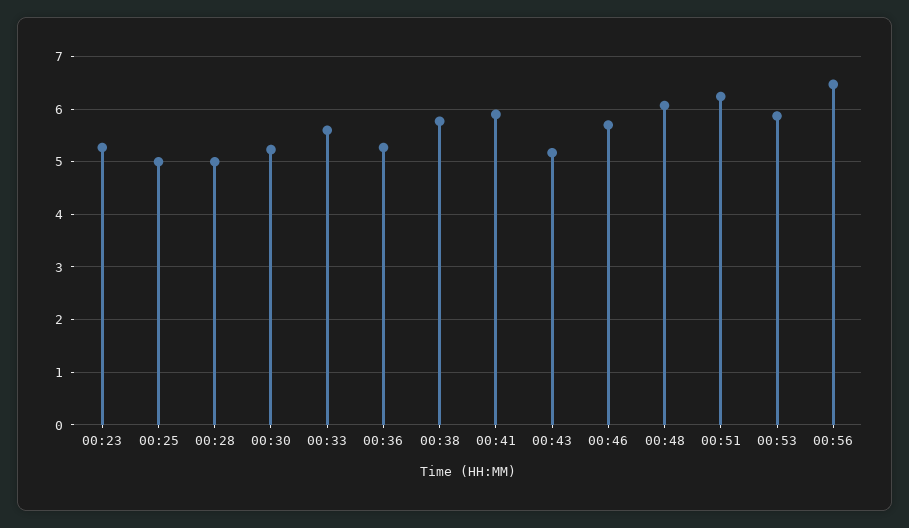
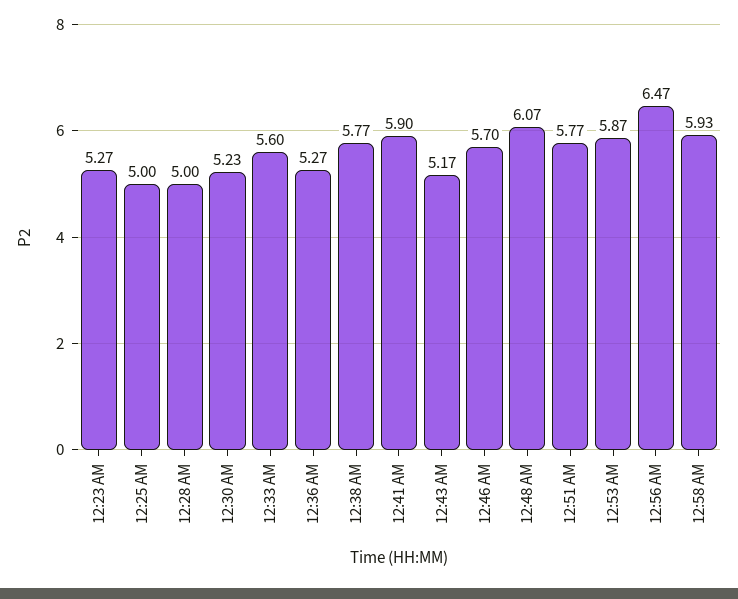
00:51: 6.2 -> 5.77
12:58 AM: none -> 5.93

